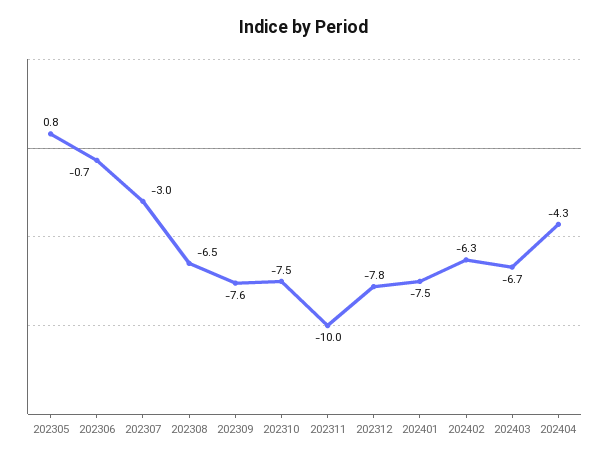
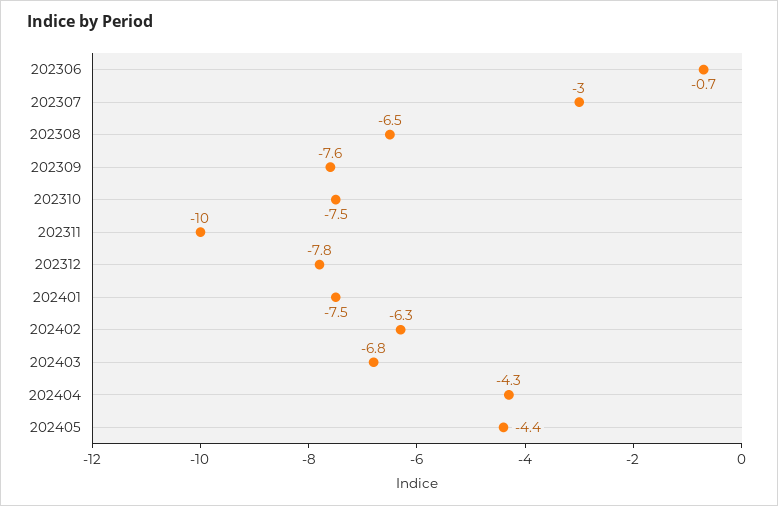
202305: 0.8 -> none
202403: -6.7 -> -6.8
202405: none -> -4.4

